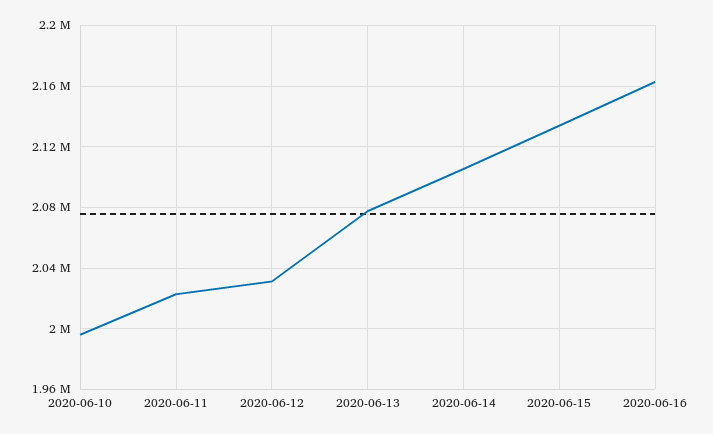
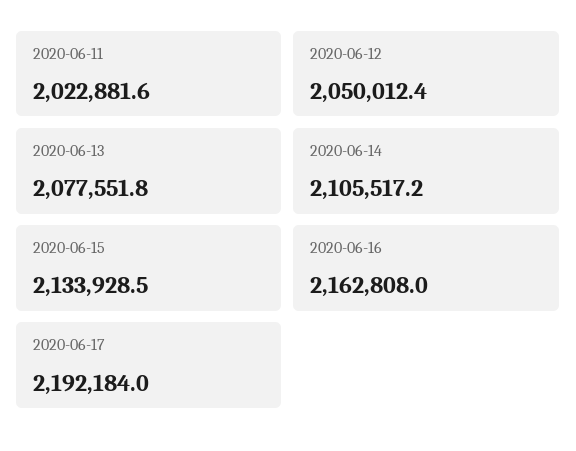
2020-06-10: 1995000 -> none
2020-06-12: 2030000 -> 2050012.4
2020-06-17: none -> 2192184

